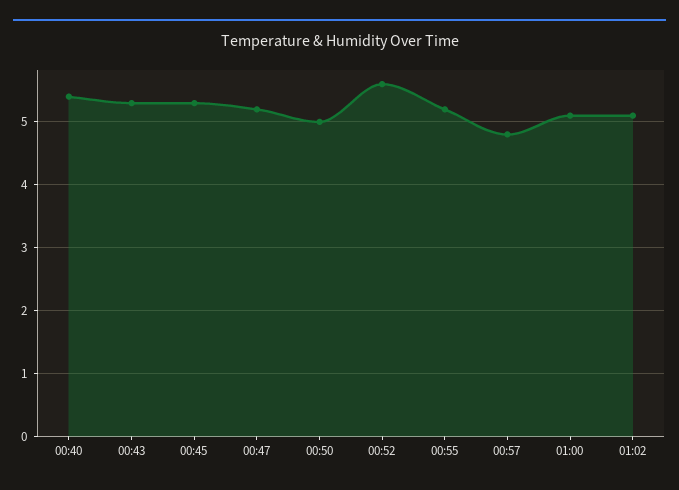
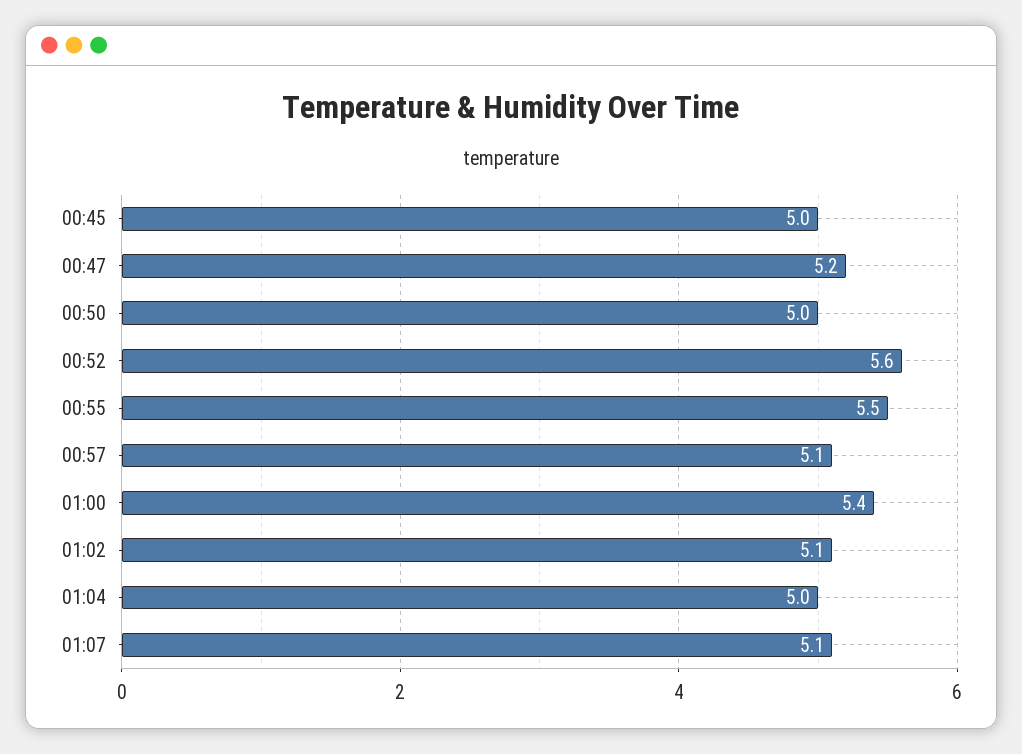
00:40: 5.4 -> none
00:43: 5.3 -> none
00:45: 5.3 -> 5
00:55: 5.2 -> 5.5
00:57: 4.8 -> 5.1
01:00: 5.1 -> 5.4
01:04: none -> 5
01:07: none -> 5.1

